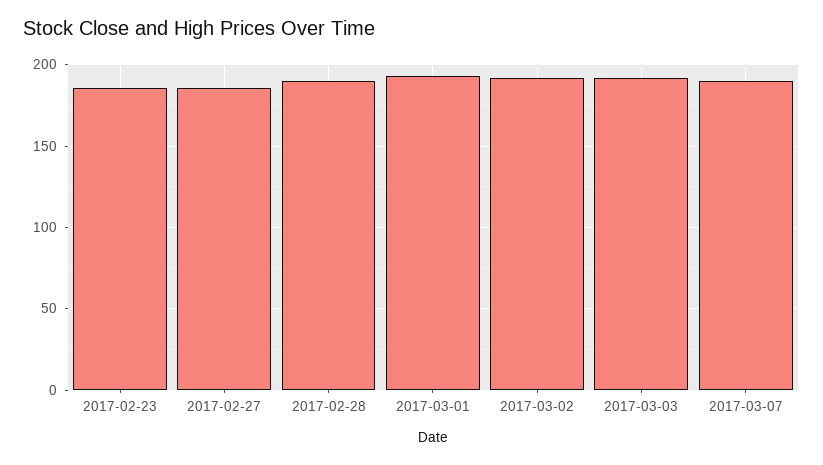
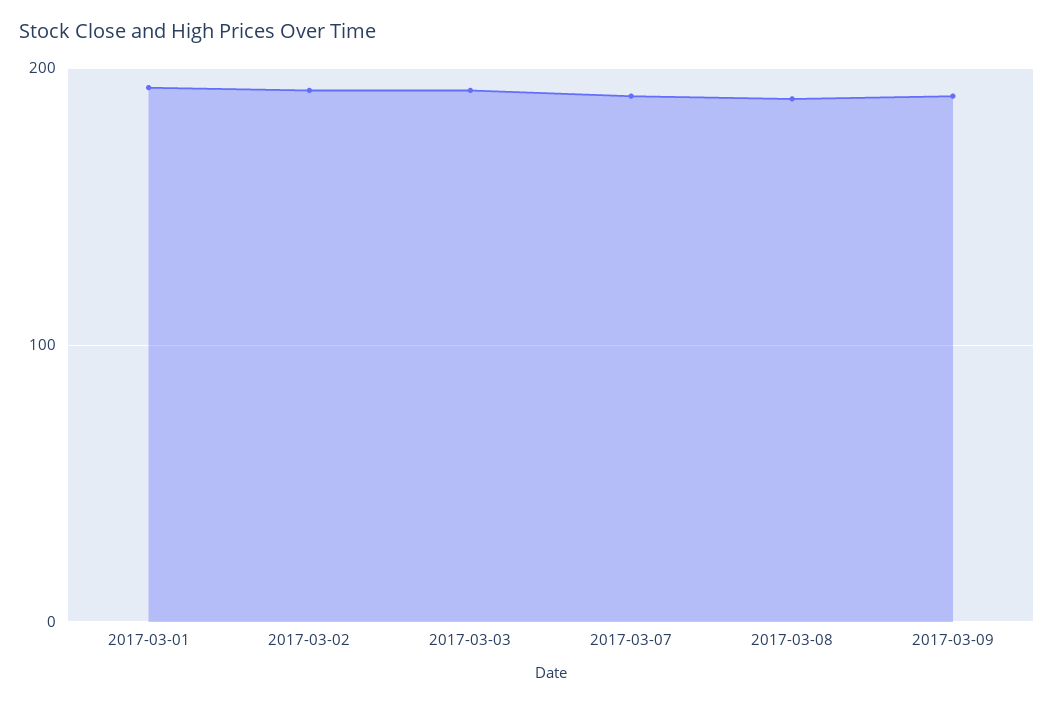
2017-02-23: 185 -> none
2017-02-27: 185 -> none
2017-02-28: 190 -> none
2017-03-08: none -> 190
2017-03-09: none -> 190

